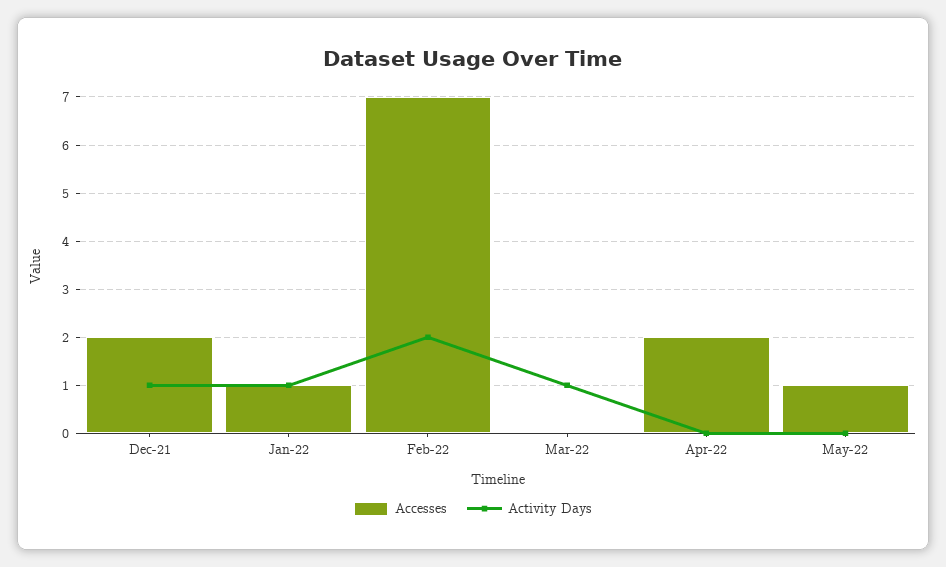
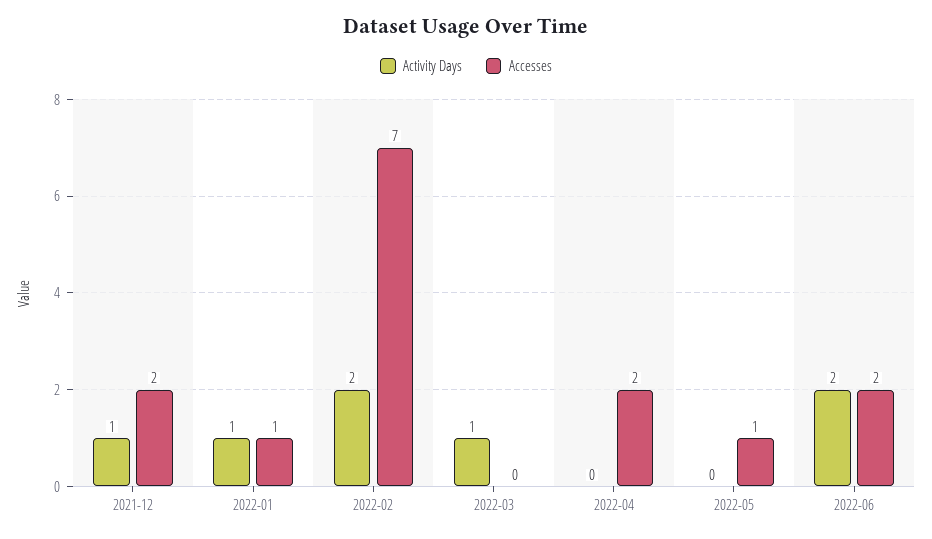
Activity Days, 2022-06: none -> 2
Accesses, 2022-06: none -> 2

